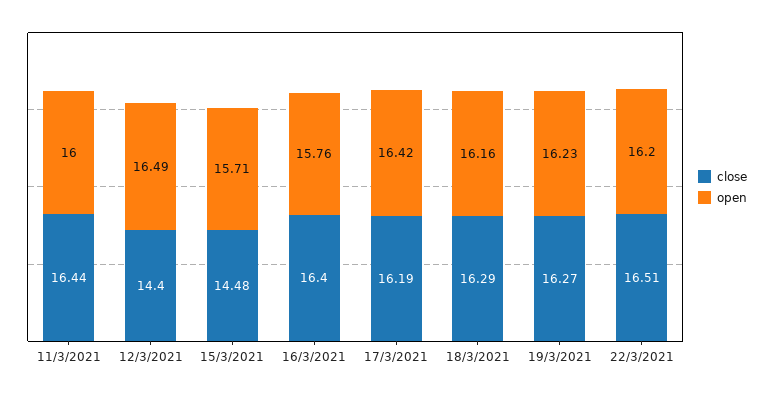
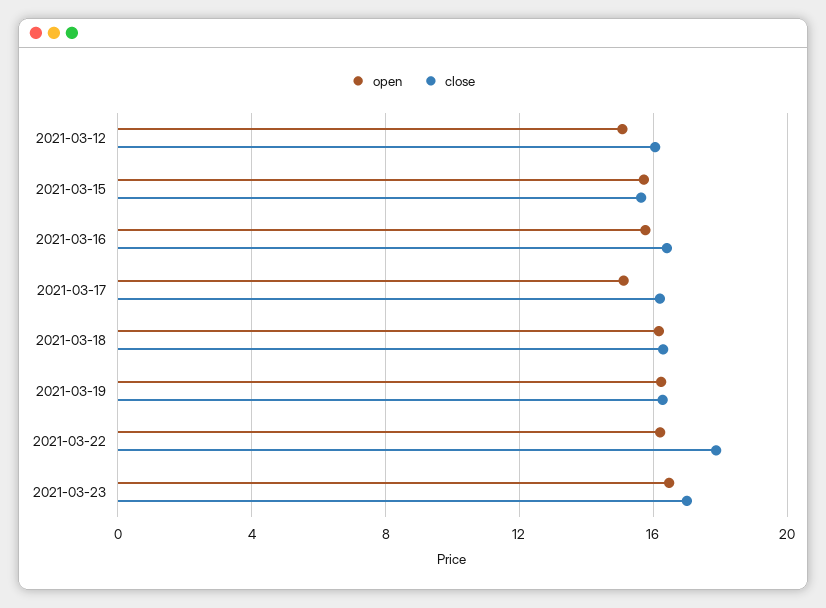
close, 11/3/2021: 16.44 -> none
open, 11/3/2021: 16 -> none
close, 12/3/2021: 14.4 -> 16
open, 12/3/2021: 16.49 -> 15
close, 15/3/2021: 14.48 -> 15.5
open, 17/3/2021: 16.42 -> 15
close, 22/3/2021: 16.51 -> 18
open, 2021-03-23: none -> 16.5
close, 2021-03-23: none -> 17

